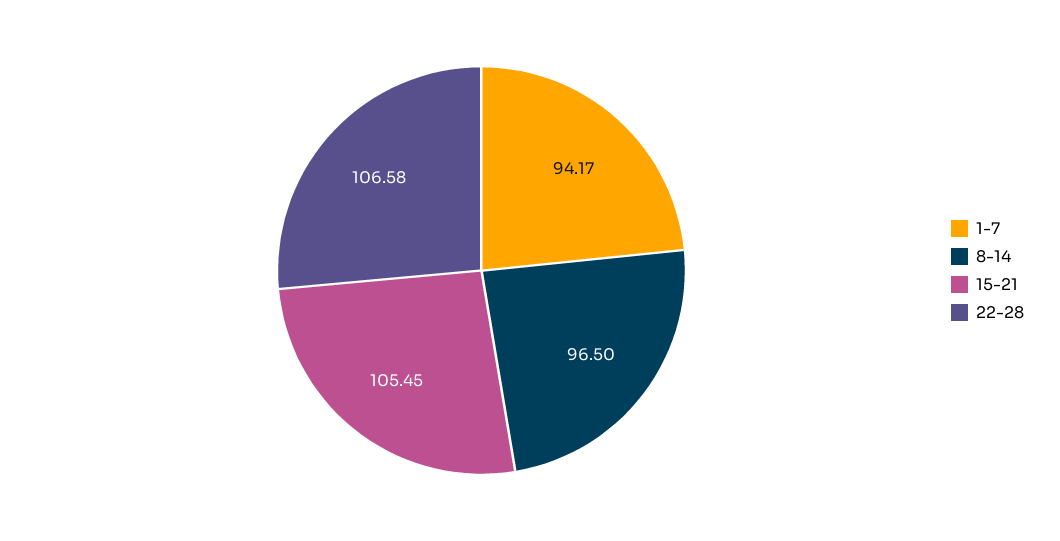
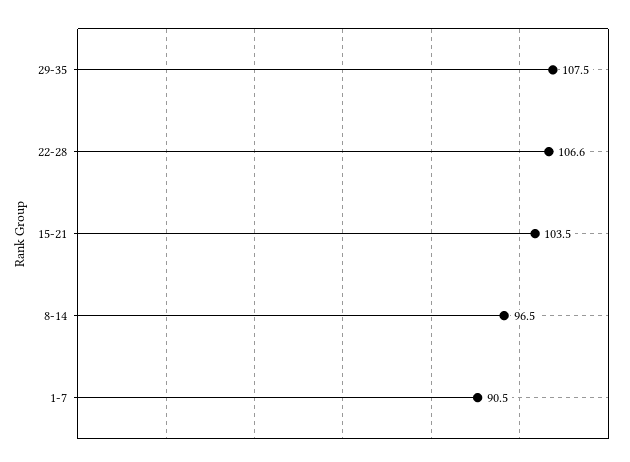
1-7: 94.17 -> 90.5
15-21: 105.45 -> 103.5
29-35: none -> 107.5

